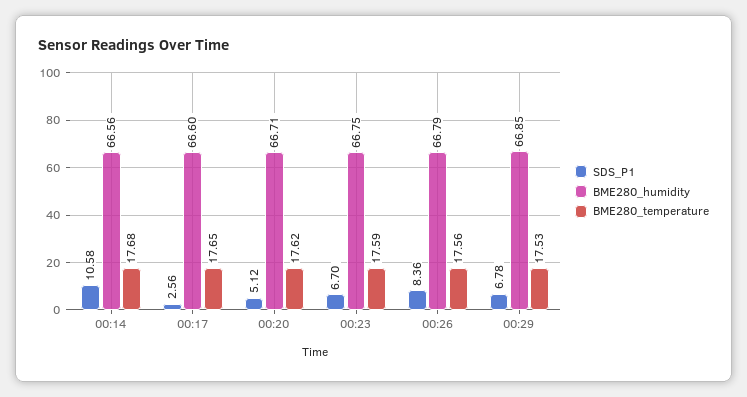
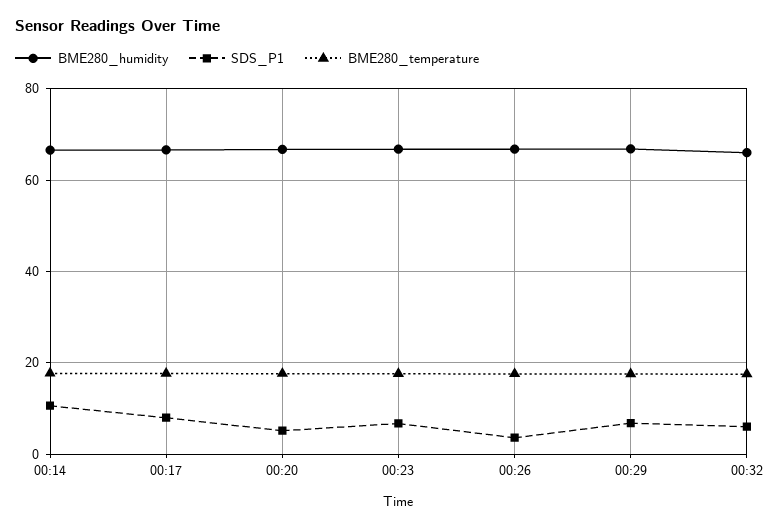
SDS_P1, 00:17: 2.56 -> 8
SDS_P1, 00:26: 8.36 -> 4
BME280_humidity, 00:32: none -> 66
SDS_P1, 00:32: none -> 6
BME280_temperature, 00:32: none -> 18

